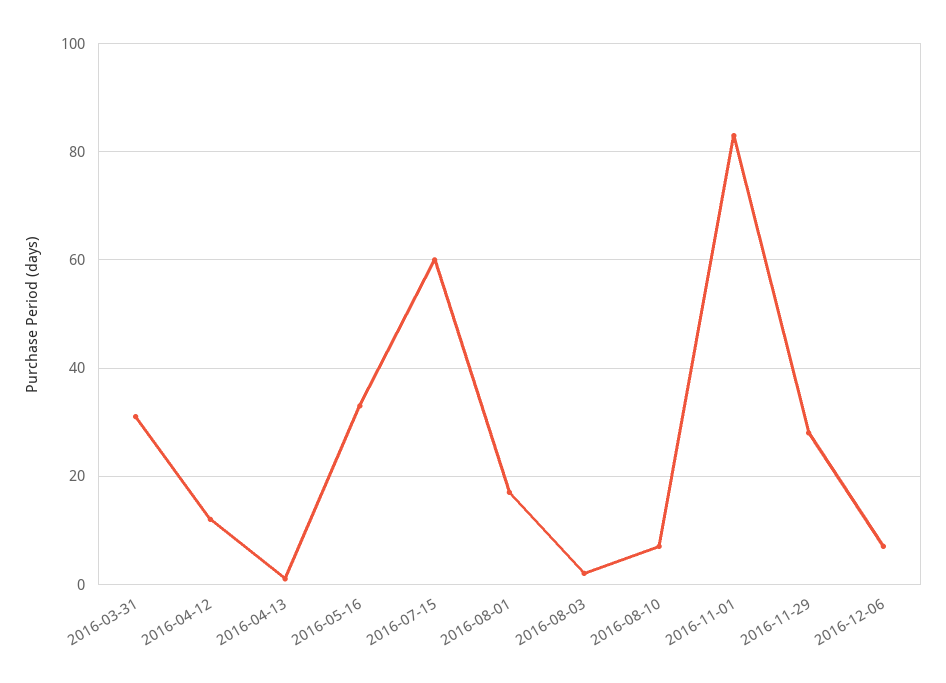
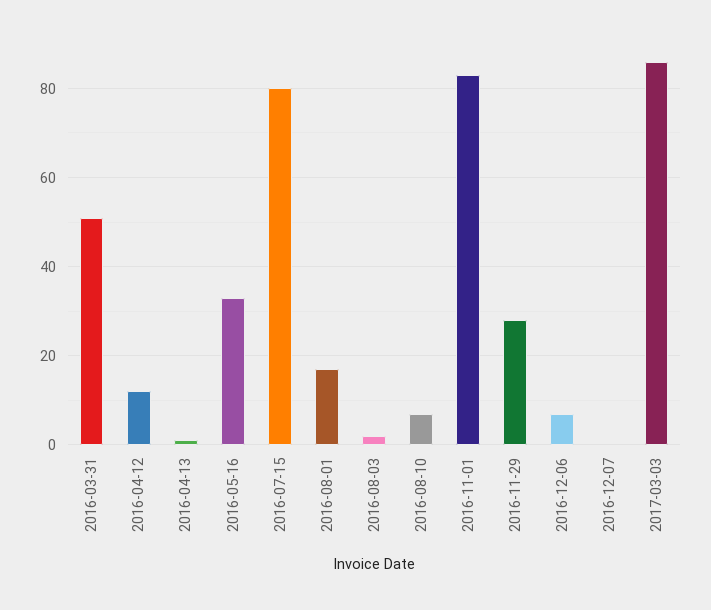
2016-03-31: 30 -> 50
2016-07-15: 60 -> 80
2016-12-07: none -> 0
2017-03-03: none -> 85

